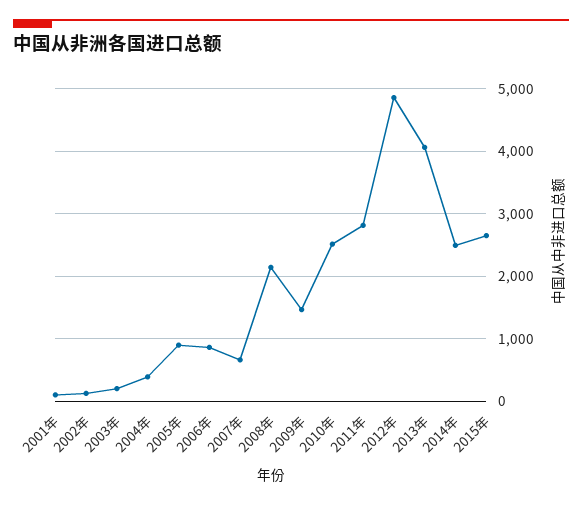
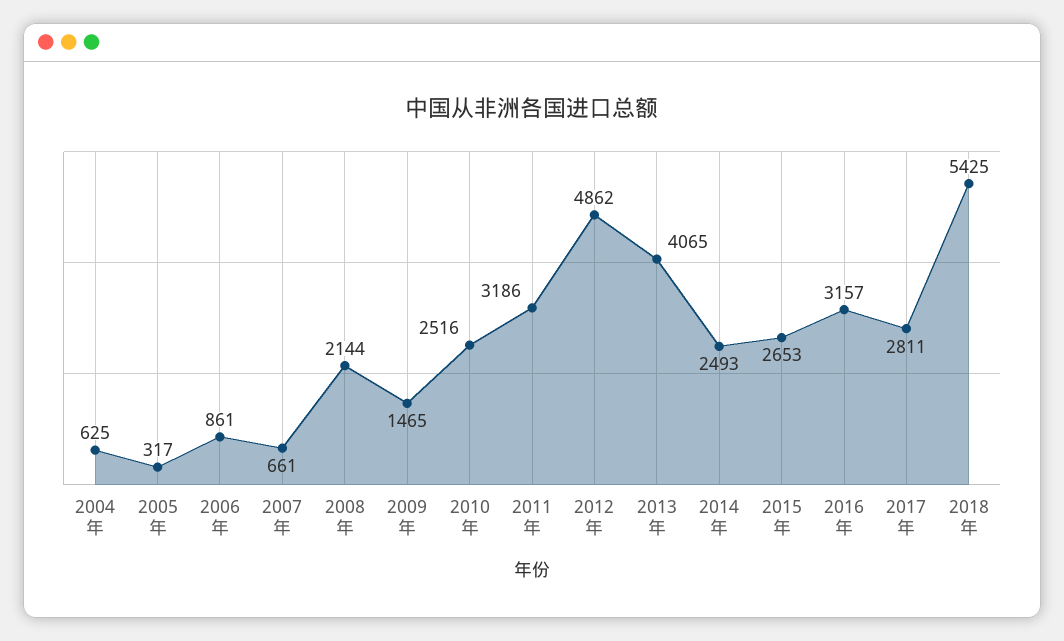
2001年: 100 -> none
2002年: 100 -> none
2003年: 200 -> none
2004年: 400 -> 625
2005年: 900 -> 317
2011年: 2800 -> 3186
2016年: none -> 3157
2017年: none -> 2811
2018年: none -> 5425

